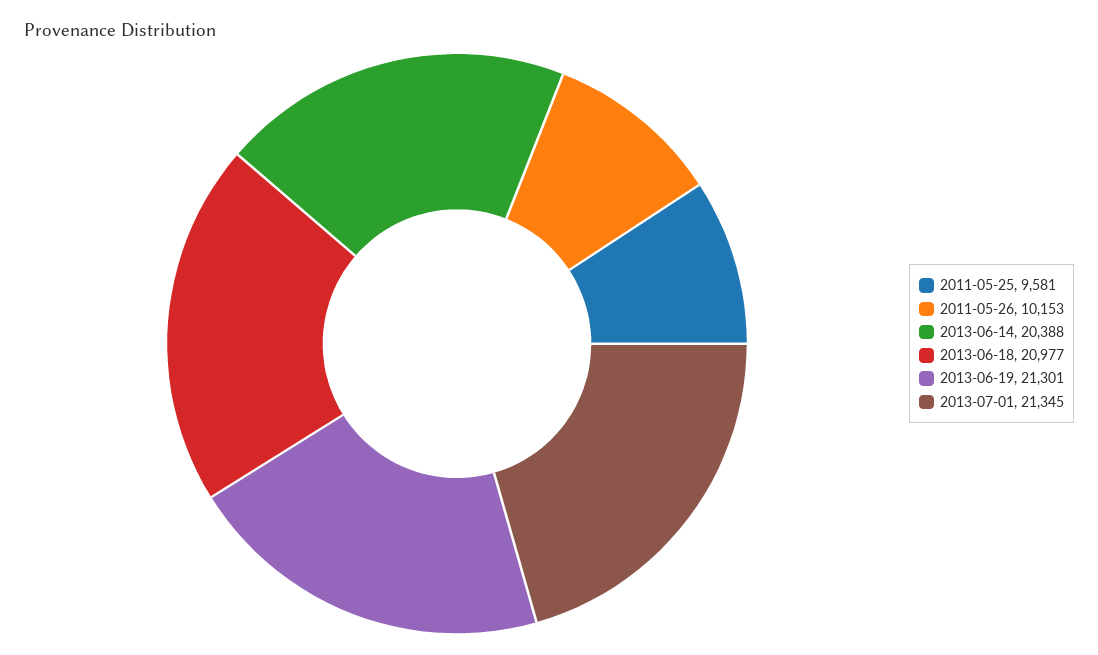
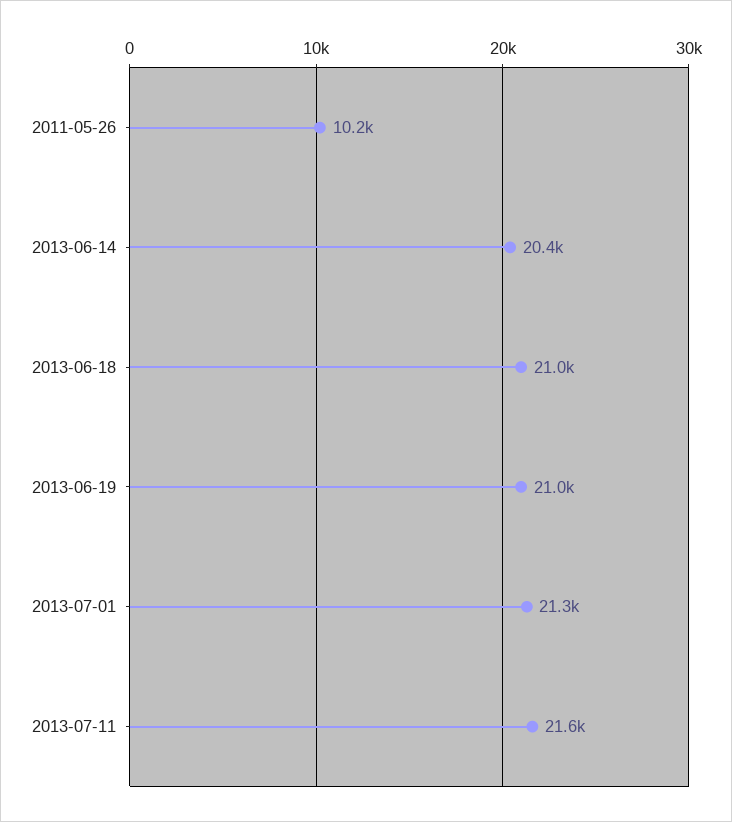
2011-05-25: 9581 -> none
2013-06-19: 21301 -> 21000
2013-07-11: none -> 21600

